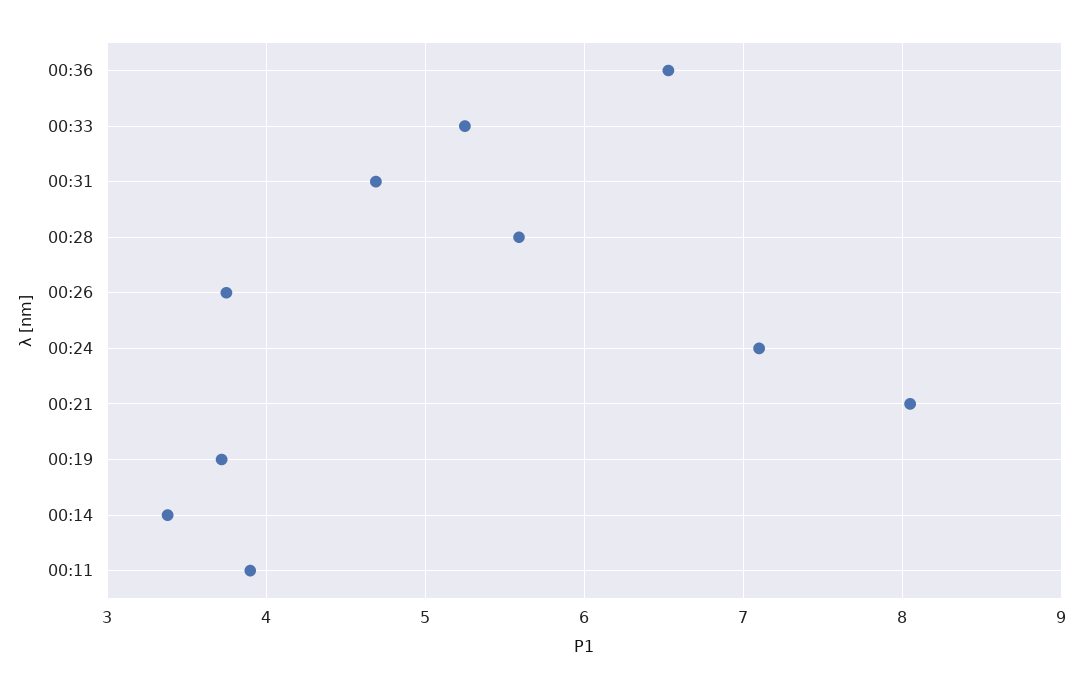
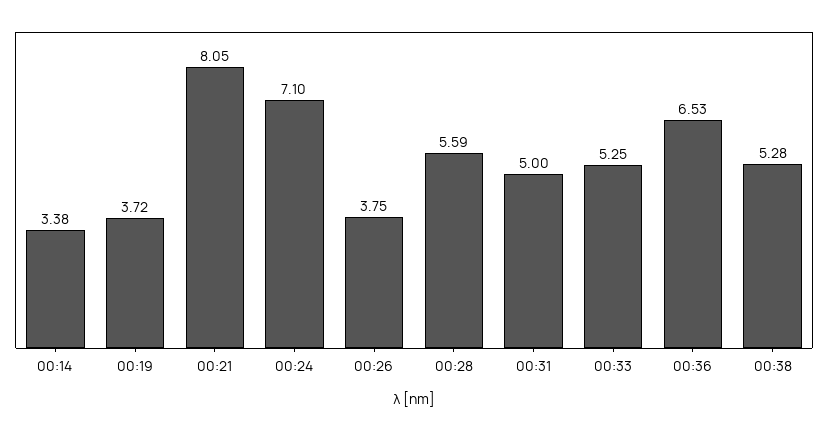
00:31: 4.7 -> 5
00:11: 3.9 -> none
00:38: none -> 5.28

